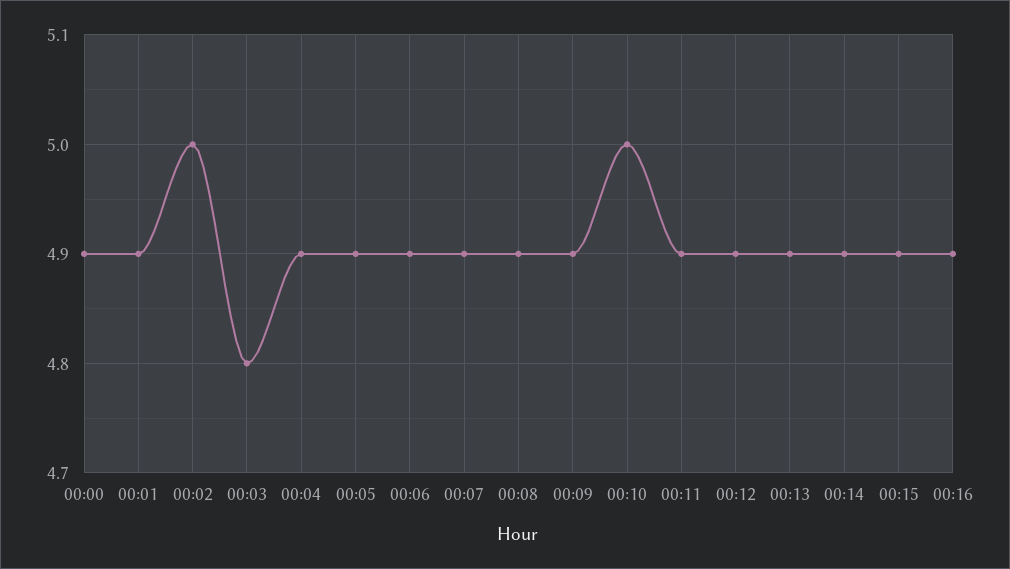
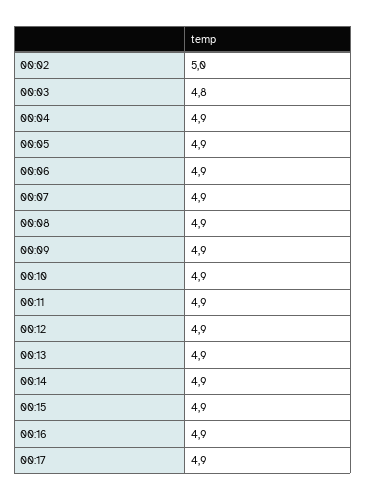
00:00: 4.9 -> none
00:01: 4.9 -> none
00:10: 5 -> 4.9
00:17: none -> 4.9

